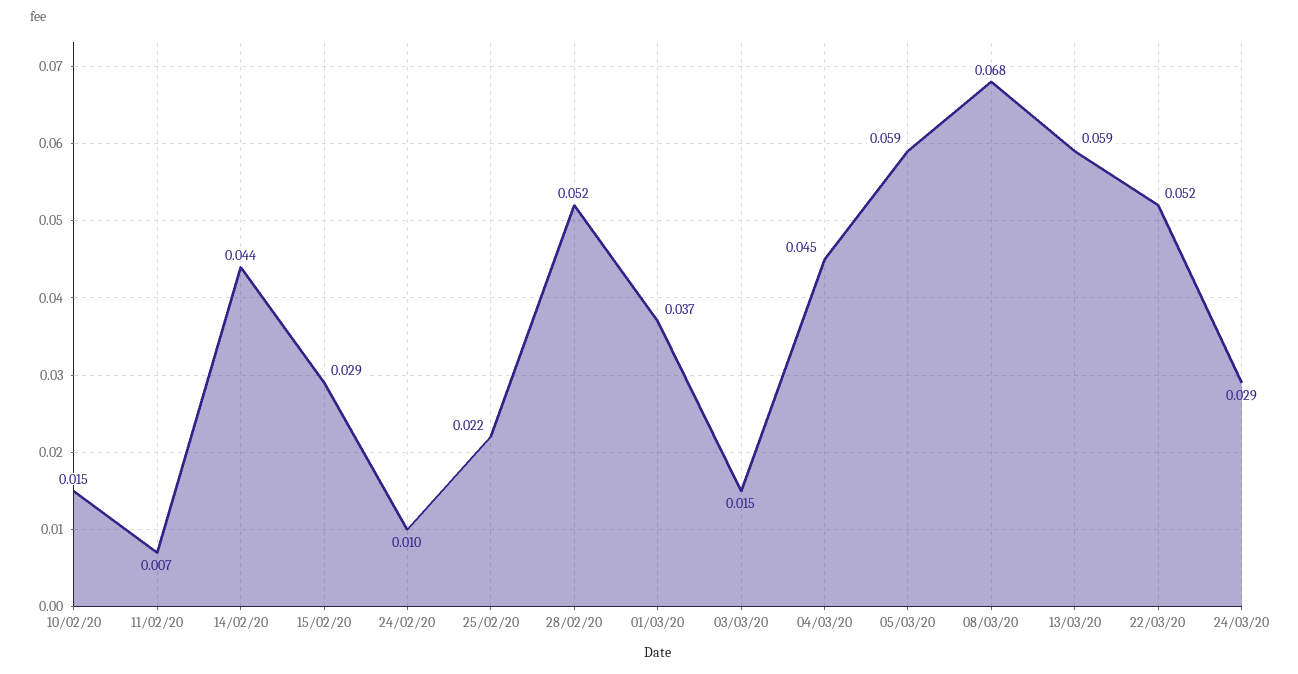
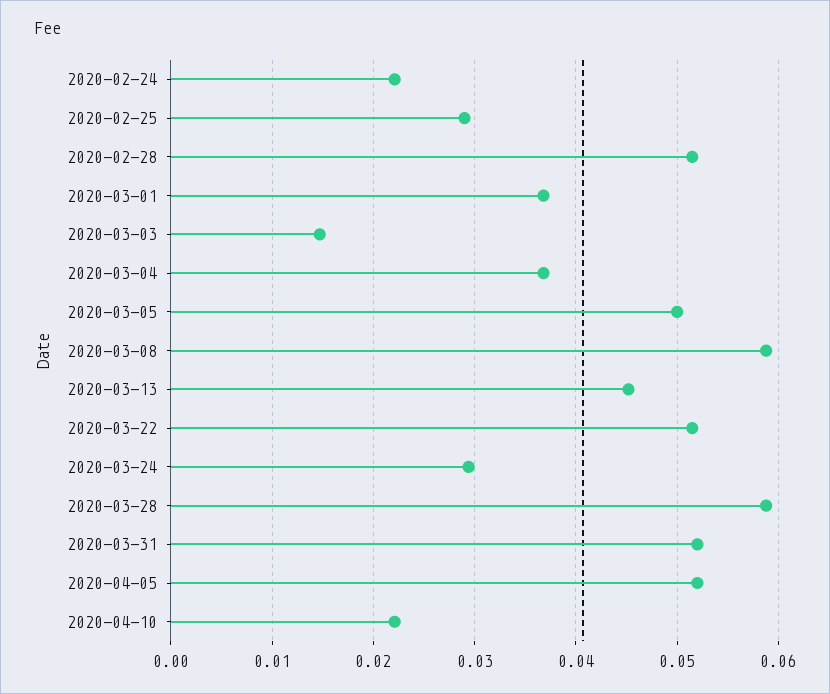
10/02/20: 0.015 -> none
11/02/20: 0.007 -> none
14/02/20: 0.044 -> none
15/02/20: 0.029 -> none
24/02/20: 0.01 -> 0.022
25/02/20: 0.022 -> 0.029
04/03/20: 0.045 -> 0.037
05/03/20: 0.059 -> 0.05
08/03/20: 0.068 -> 0.059
13/03/20: 0.059 -> 0.045
2020-03-28: none -> 0.059
2020-03-31: none -> 0.052
2020-04-05: none -> 0.052
2020-04-10: none -> 0.022

